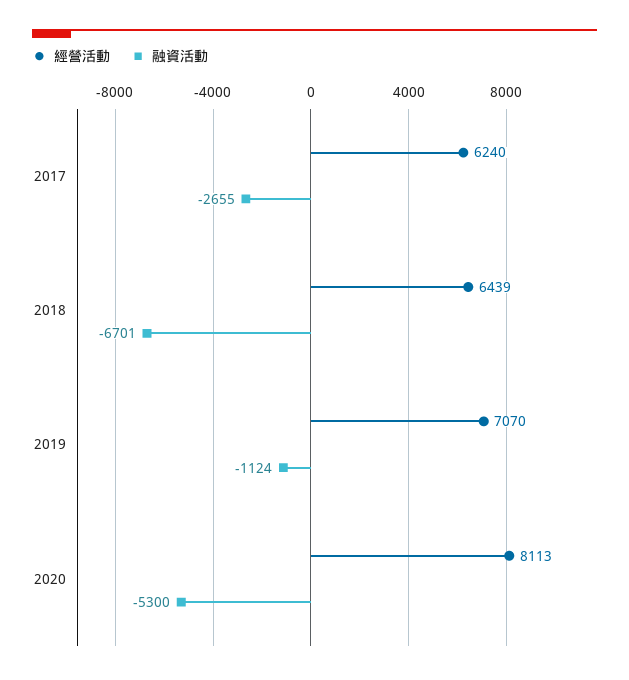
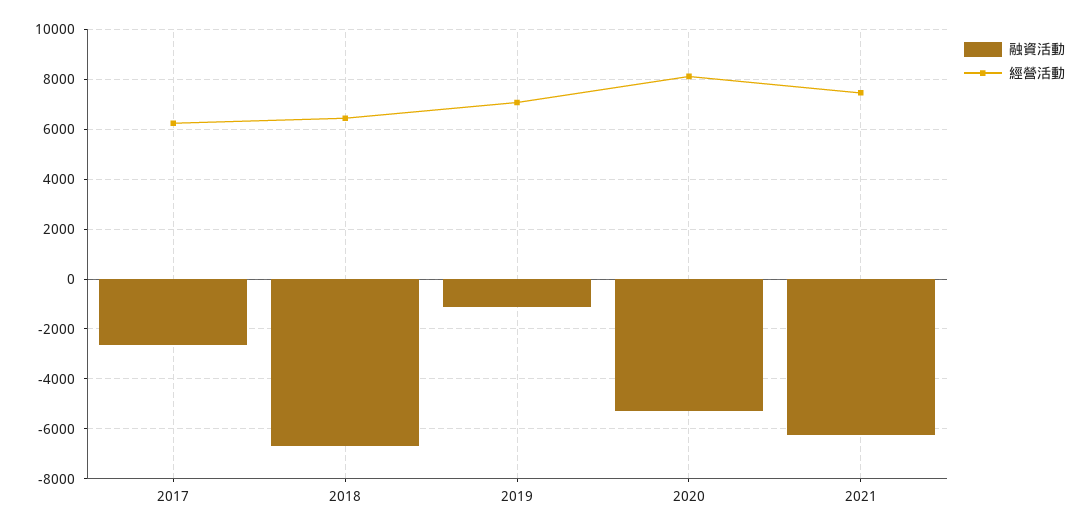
融資活動, 2021: none -> -6250
經營活動, 2021: none -> 7500

